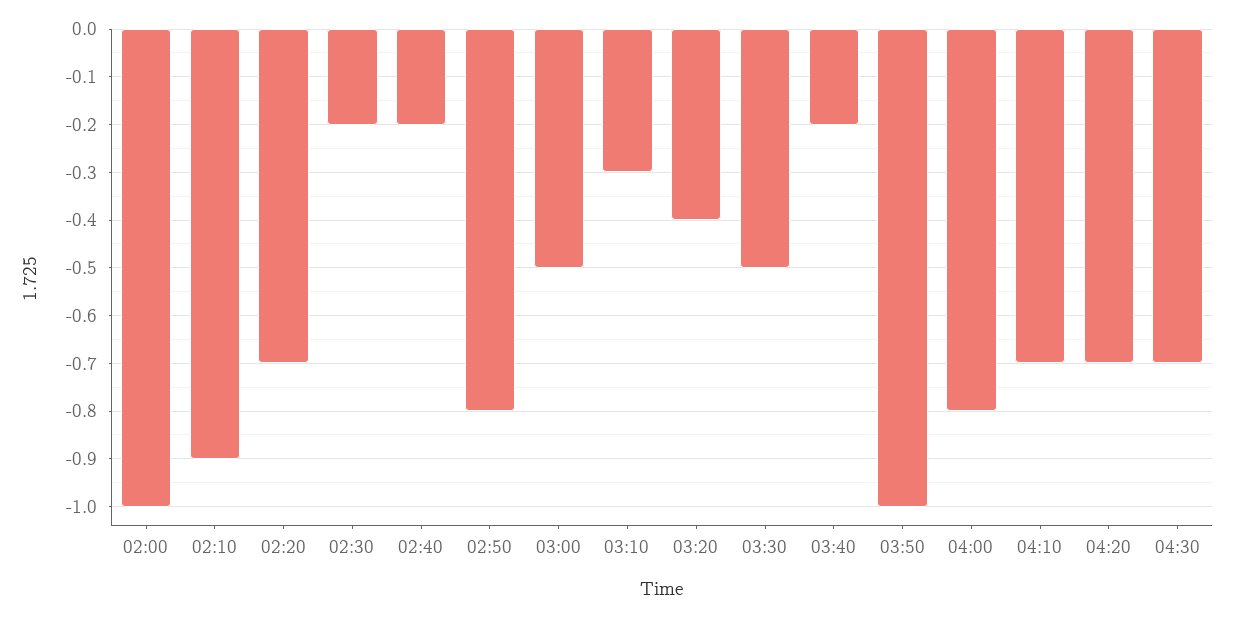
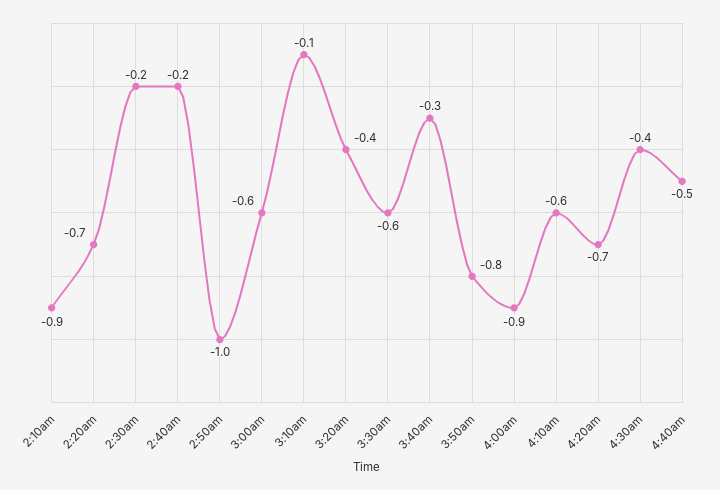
02:00: -1 -> none
02:50: -0.8 -> -1
03:00: -0.5 -> -0.6
03:10: -0.3 -> -0.1
03:30: -0.5 -> -0.6
03:40: -0.2 -> -0.3
03:50: -1 -> -0.8
04:00: -0.8 -> -0.9
04:10: -0.7 -> -0.6
04:30: -0.7 -> -0.4
4:40am: none -> -0.5

